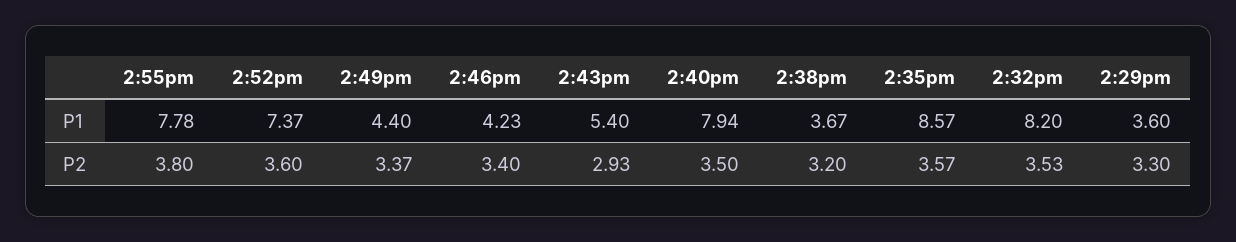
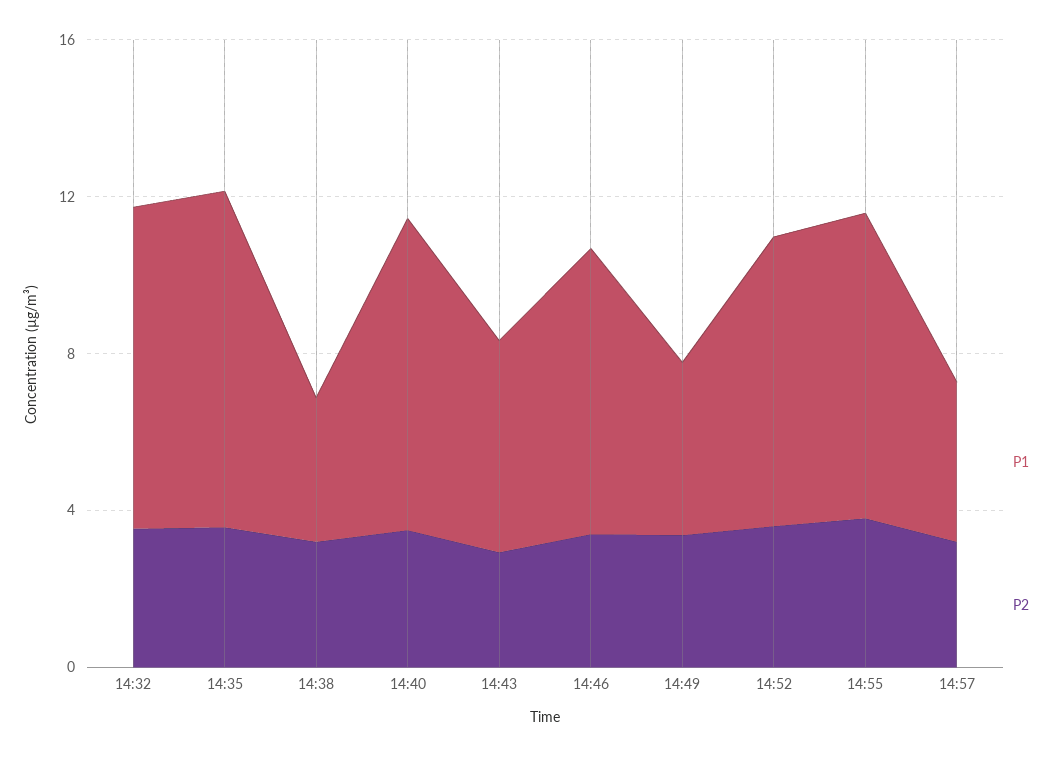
P1, 2:46pm: 4.23 -> 7
P1, 2:29pm: 3.6 -> none
P2, 2:29pm: 3.3 -> none
P1, 14:57: none -> 4
P2, 14:57: none -> 3

